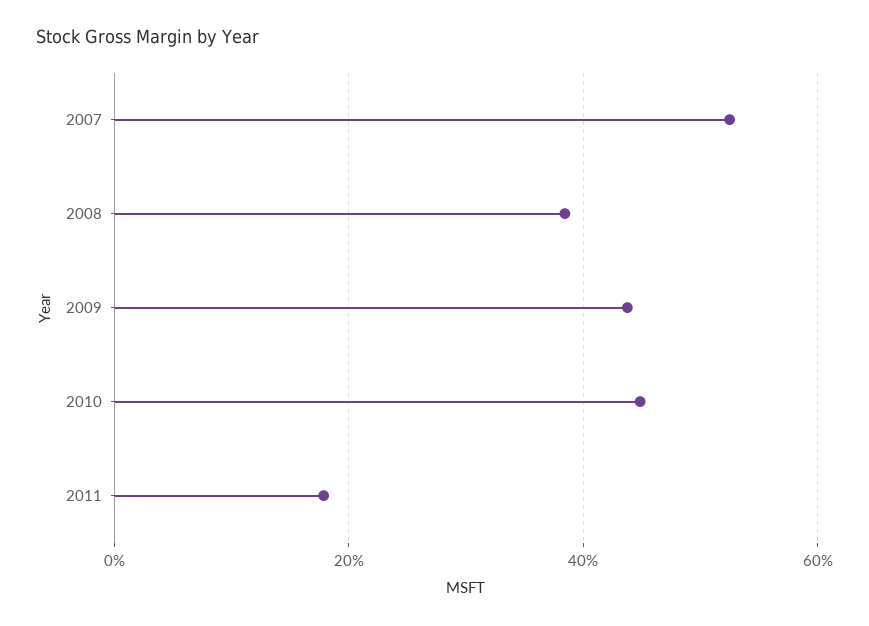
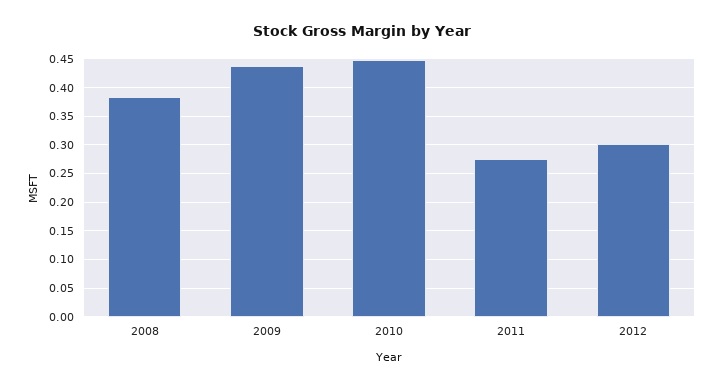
2007: 0.52 -> none
2011: 0.18 -> 0.275
2012: none -> 0.3

